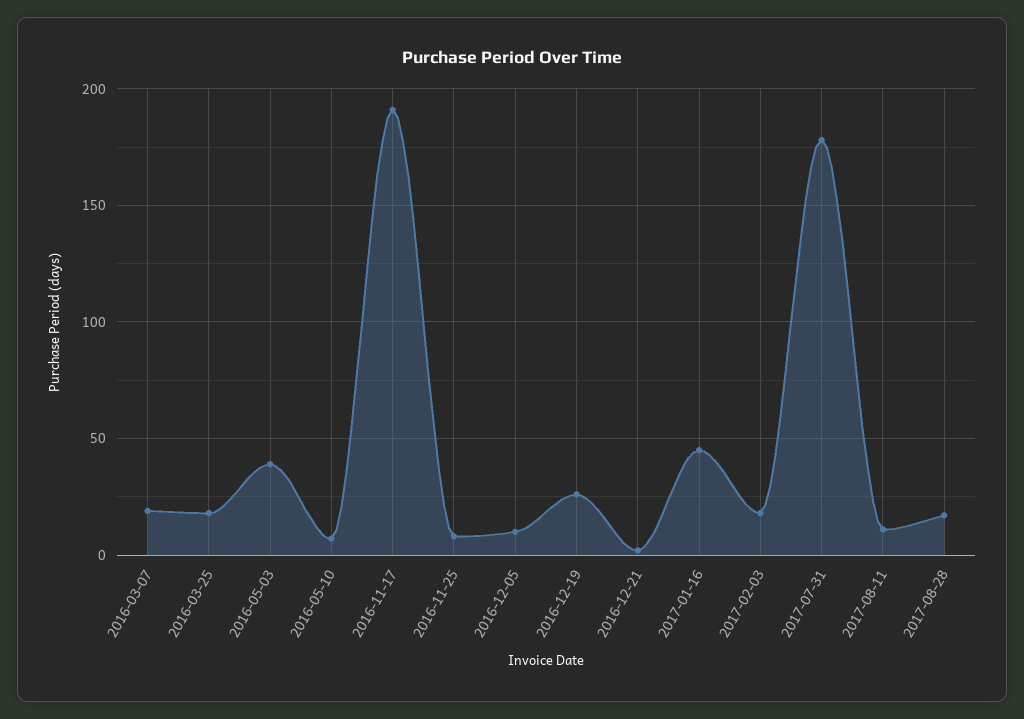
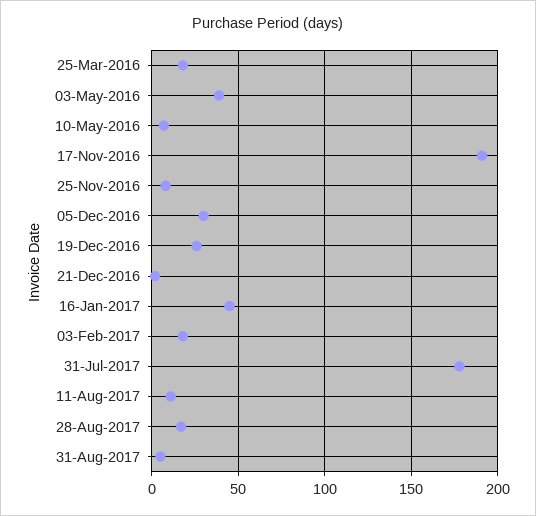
2016-03-07: 20 -> none
2016-12-05: 10 -> 30
31-Aug-2017: none -> 5

